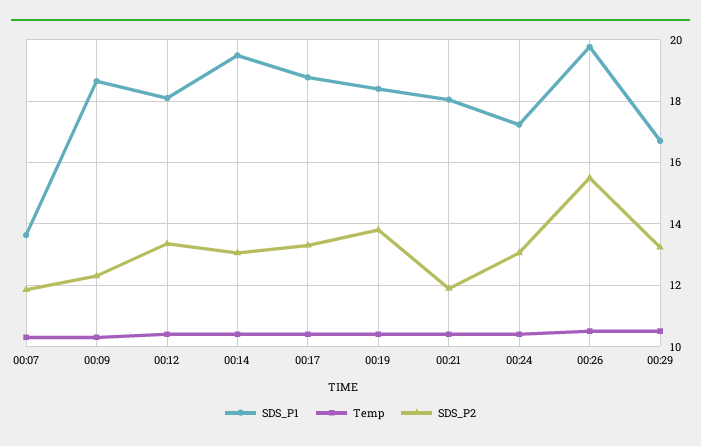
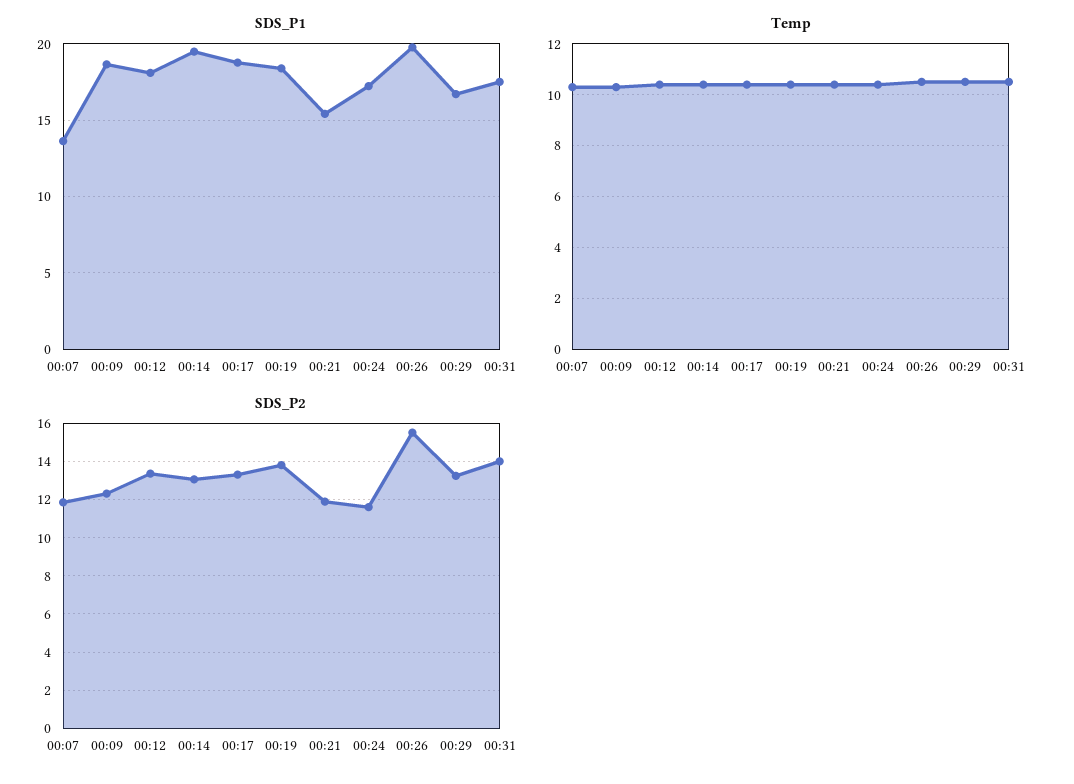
SDS_P1, 00:21: 18 -> 15.5
SDS_P2, 00:24: 13 -> 11.5
SDS_P1, 00:31: none -> 17.5
Temp, 00:31: none -> 10.5
SDS_P2, 00:31: none -> 14

